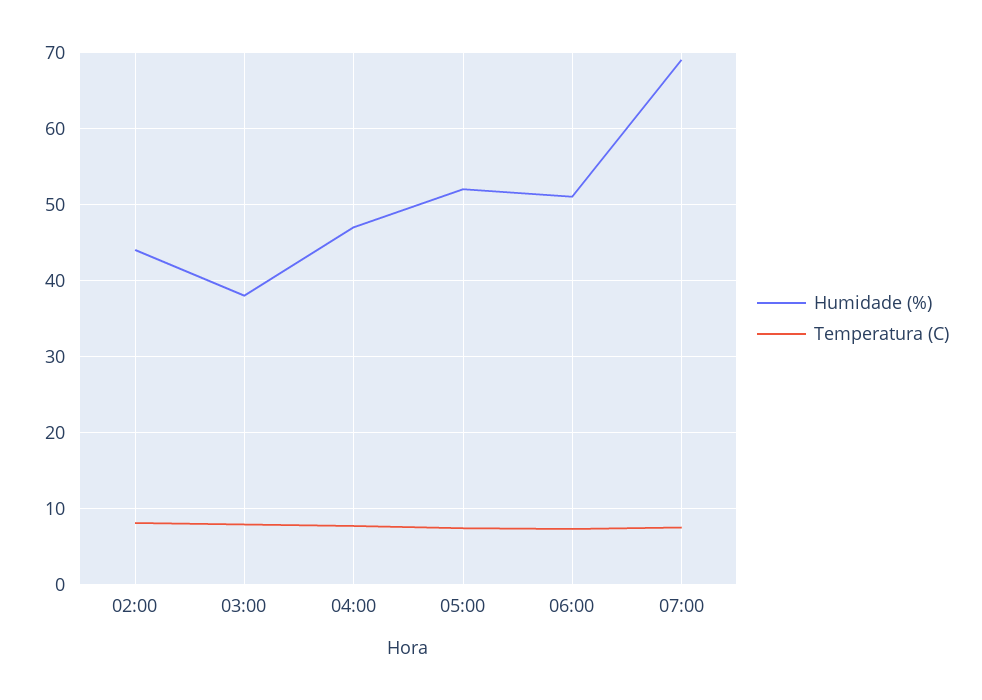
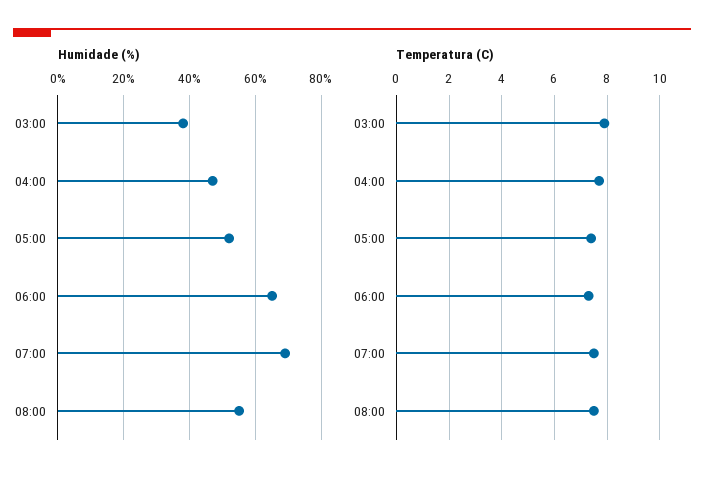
Humidade (%), 02:00: 44 -> none
Temperatura (C), 02:00: 8 -> none
Humidade (%), 06:00: 51 -> 65
Humidade (%), 08:00: none -> 55
Temperatura (C), 08:00: none -> 7.5

